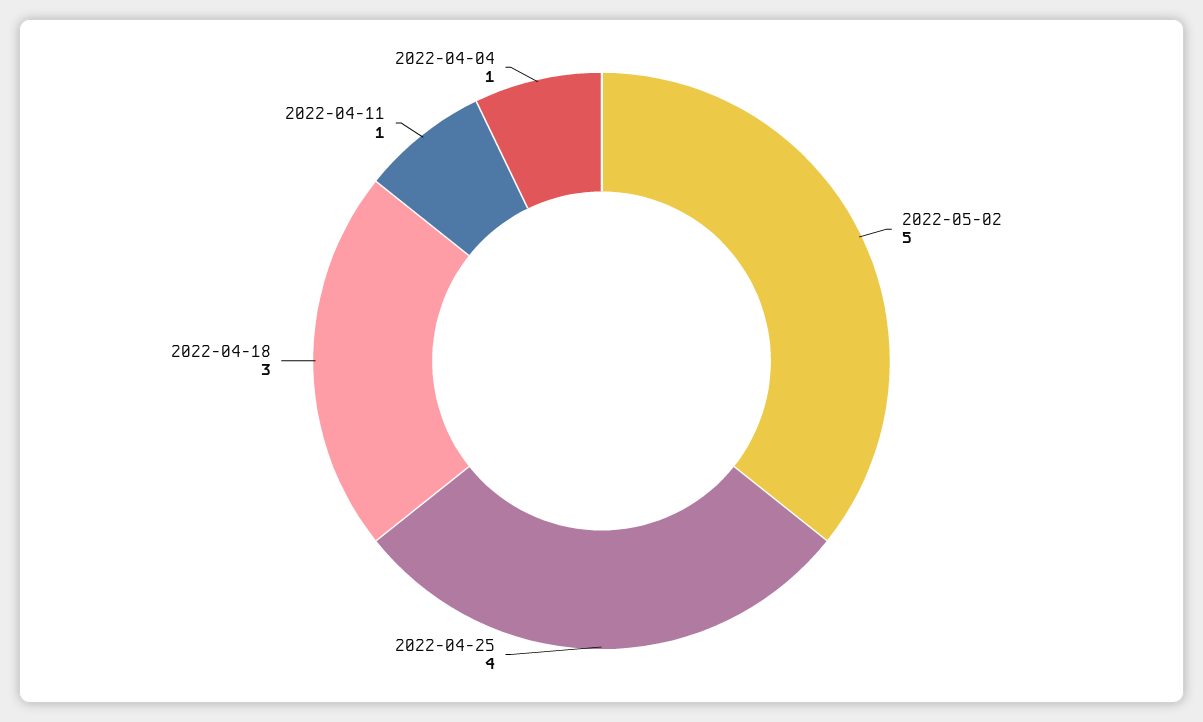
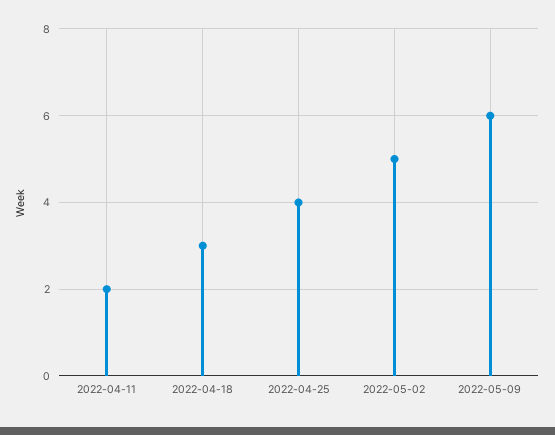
2022-04-11: 1 -> 2
2022-04-04: 1 -> none
2022-05-09: none -> 6

